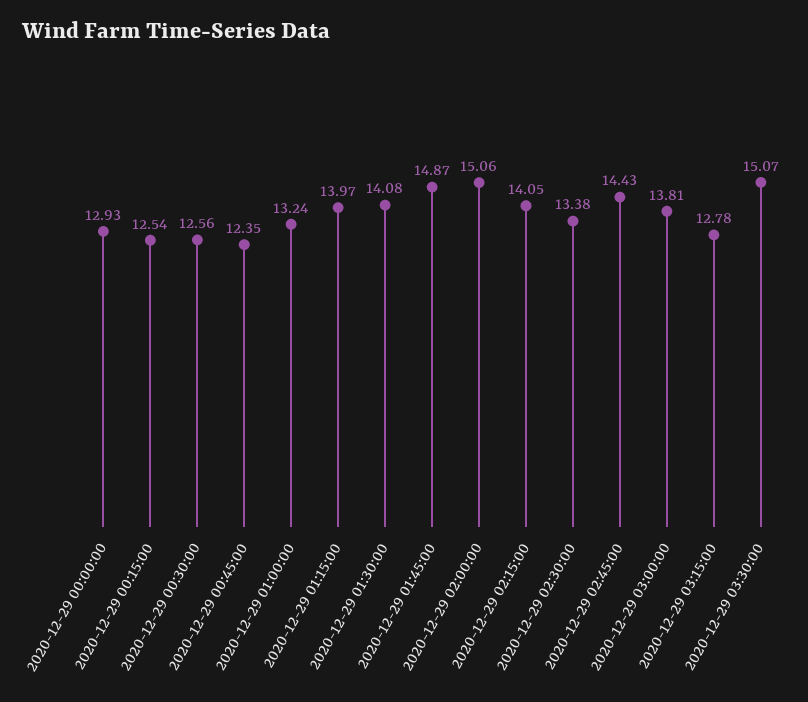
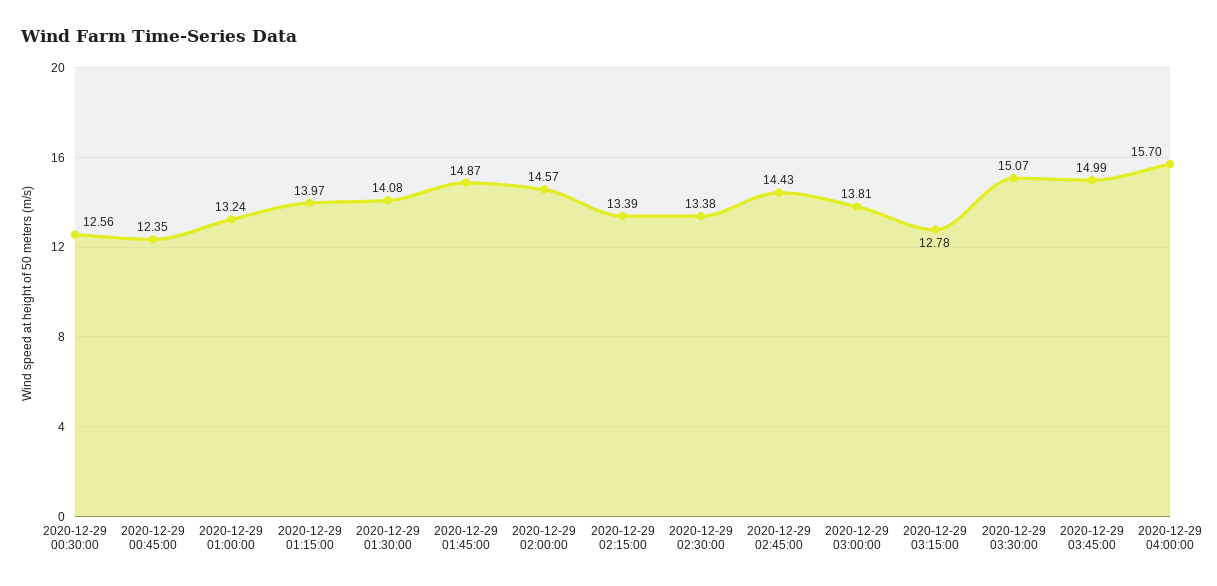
2020-12-29 00:00:00: 12.93 -> none
2020-12-29 00:15:00: 12.54 -> none
2020-12-29 02:00:00: 15.06 -> 14.57
2020-12-29 02:15:00: 14.05 -> 13.39
2020-12-29 03:45:00: none -> 14.99
2020-12-29 04:00:00: none -> 15.7

